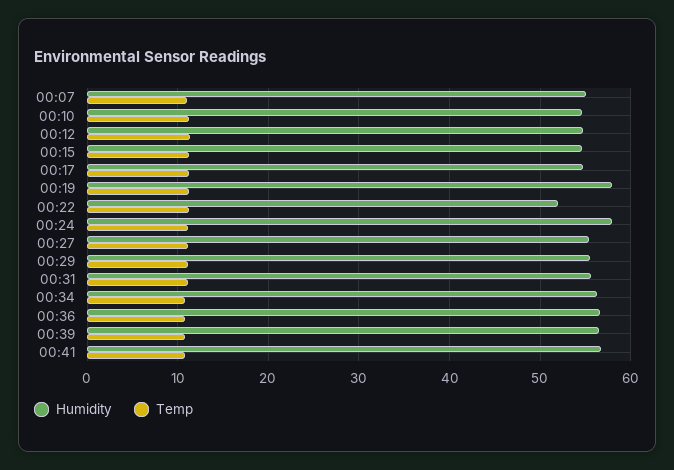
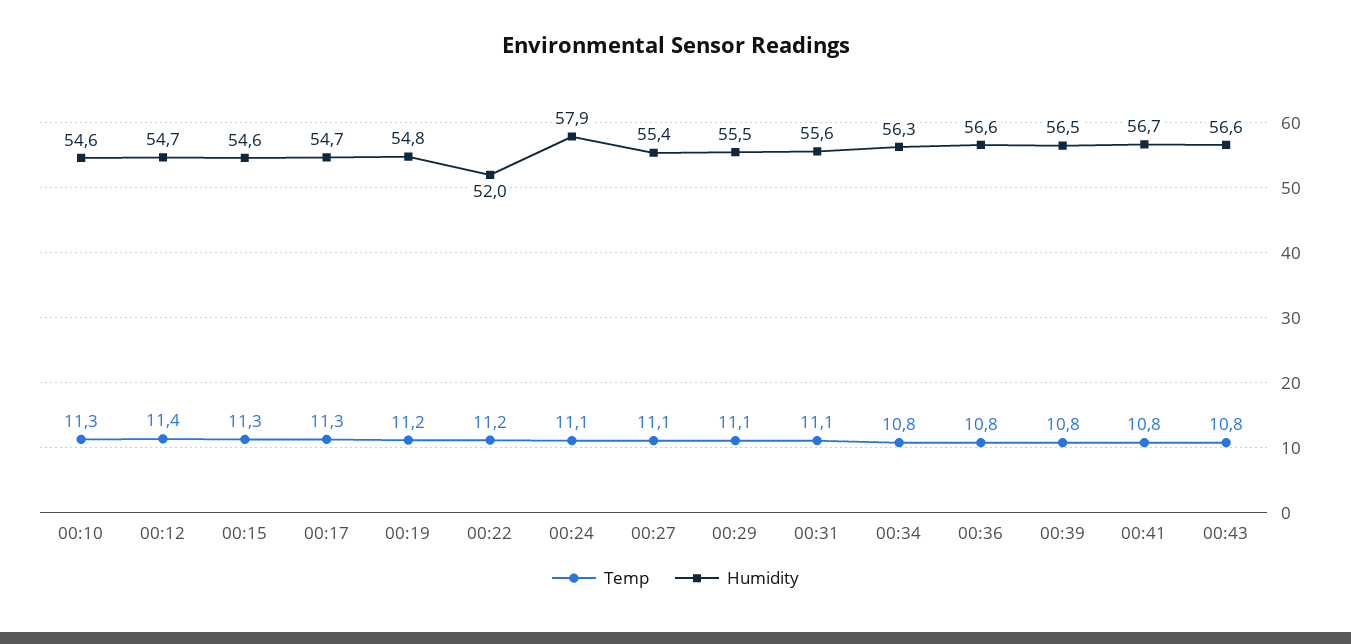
Humidity, 00:07: 55 -> none
Temp, 00:07: 11 -> none
Humidity, 00:19: 58 -> 54.8
Temp, 00:43: none -> 10.8
Humidity, 00:43: none -> 56.6

